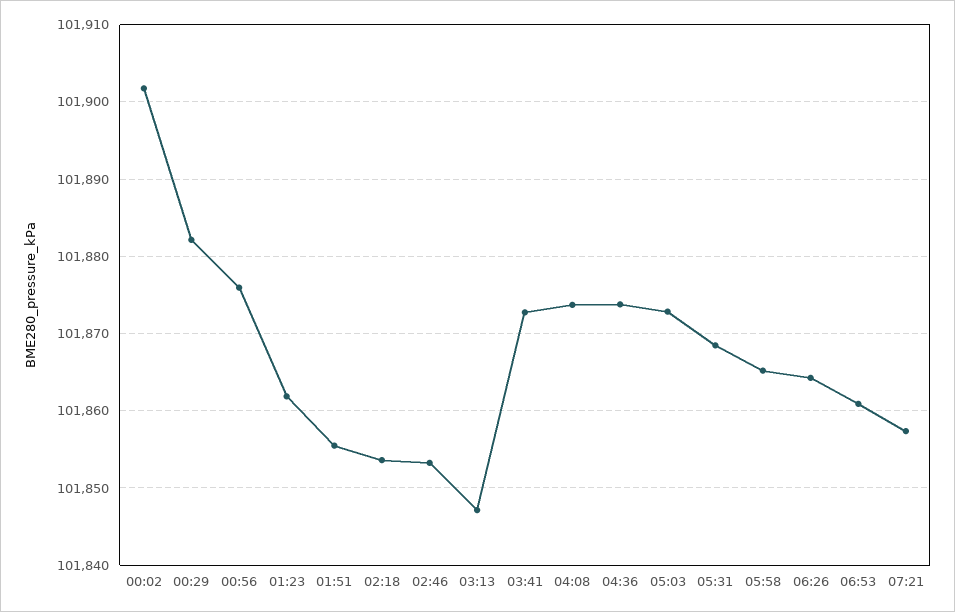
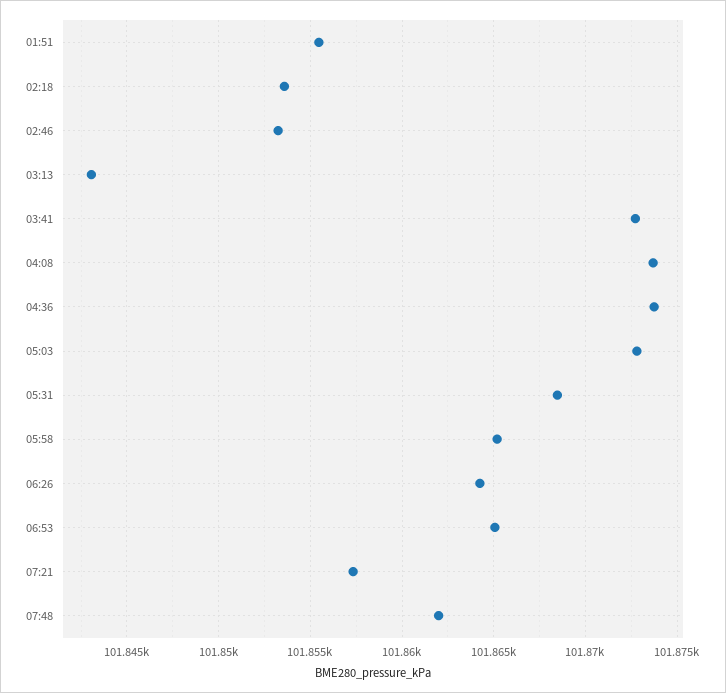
00:02: 101902 -> none
00:29: 101882 -> none
00:56: 101876 -> none
01:23: 101862 -> none
03:13: 101847 -> 101843
06:53: 101861 -> 101865
07:48: none -> 101862

